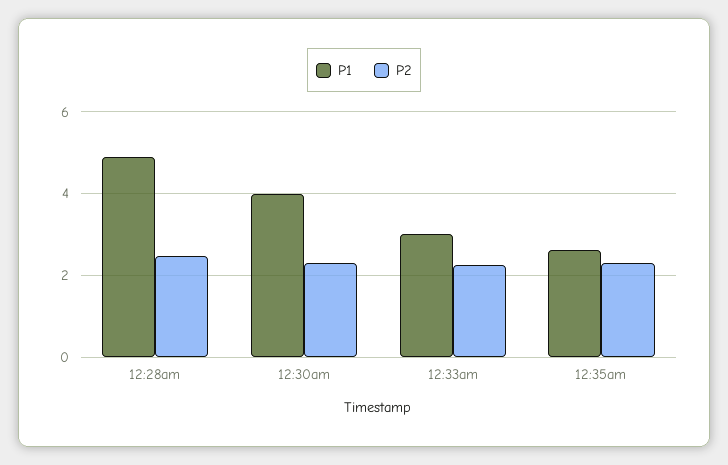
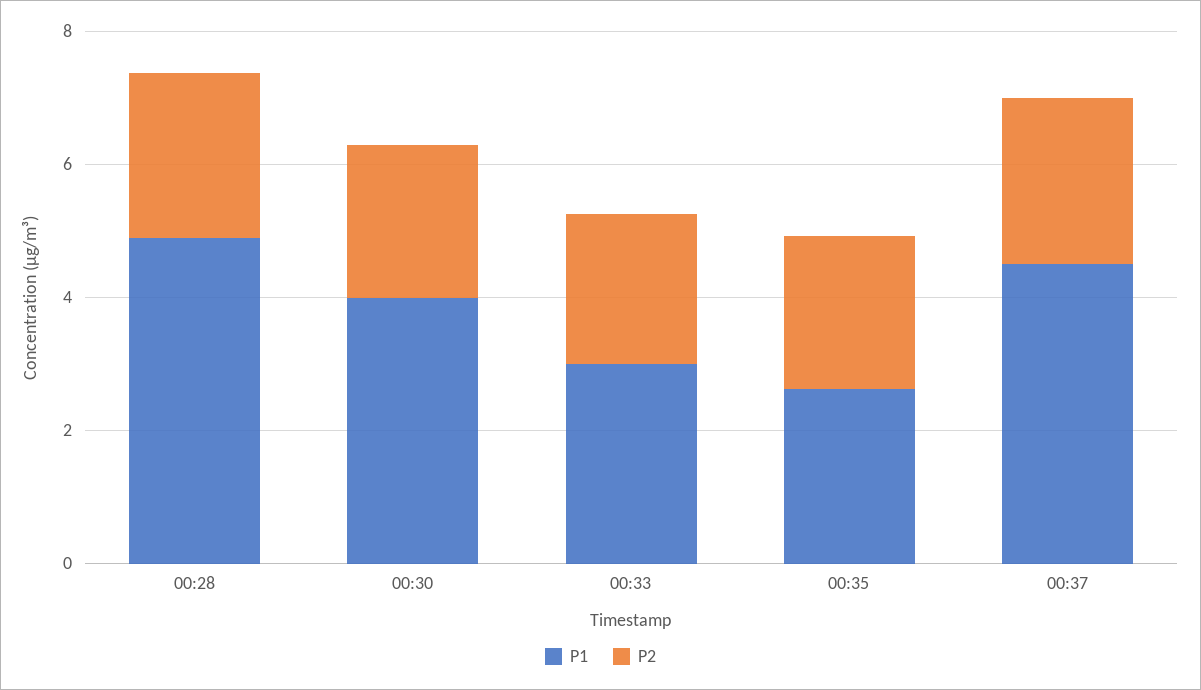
P1, 00:37: none -> 4.5
P2, 00:37: none -> 2.5

